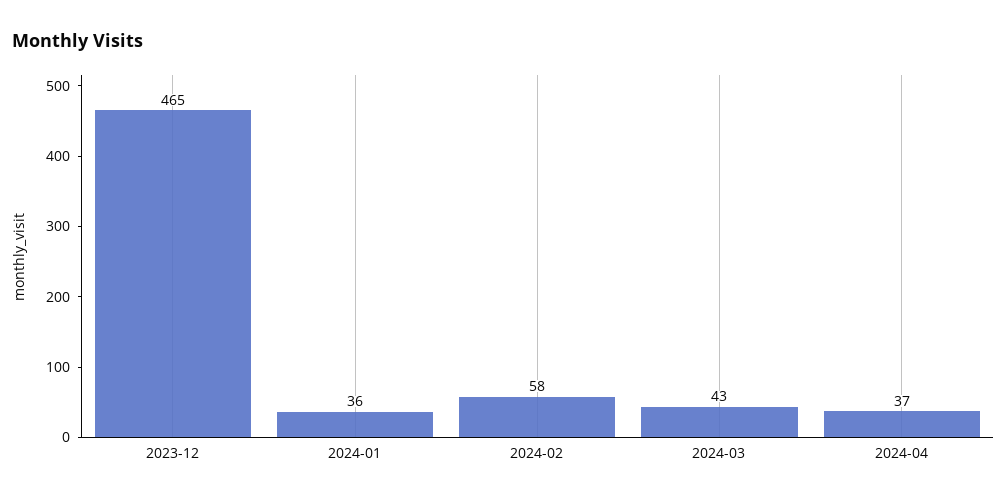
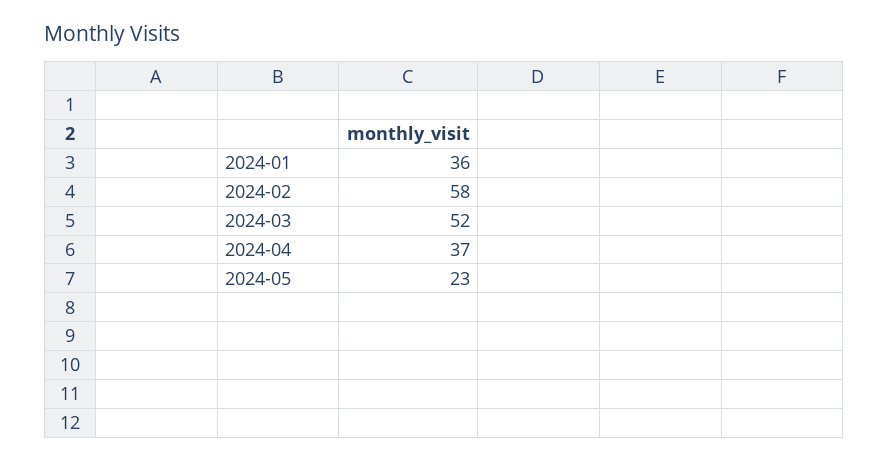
2023-12: 465 -> none
2024-03: 43 -> 52
2024-05: none -> 23

